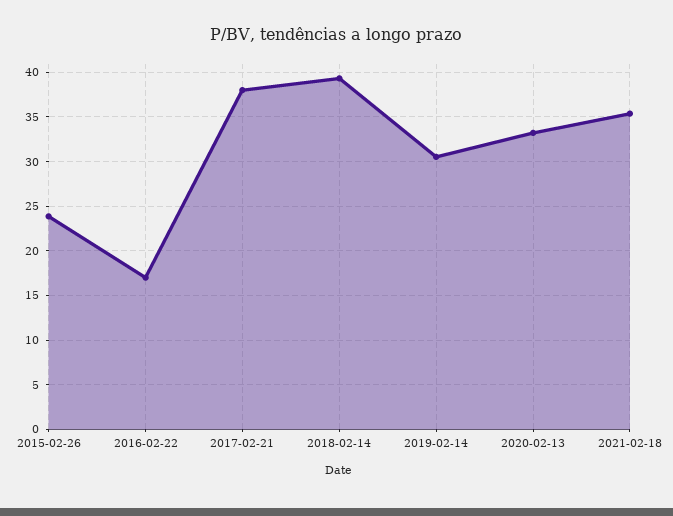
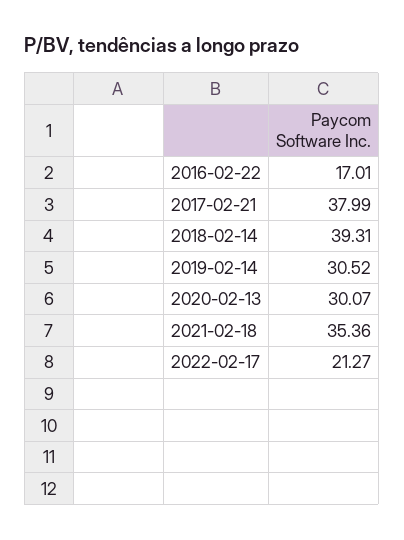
2015-02-26: 24 -> none
2020-02-13: 33 -> 30.07
2022-02-17: none -> 21.27

